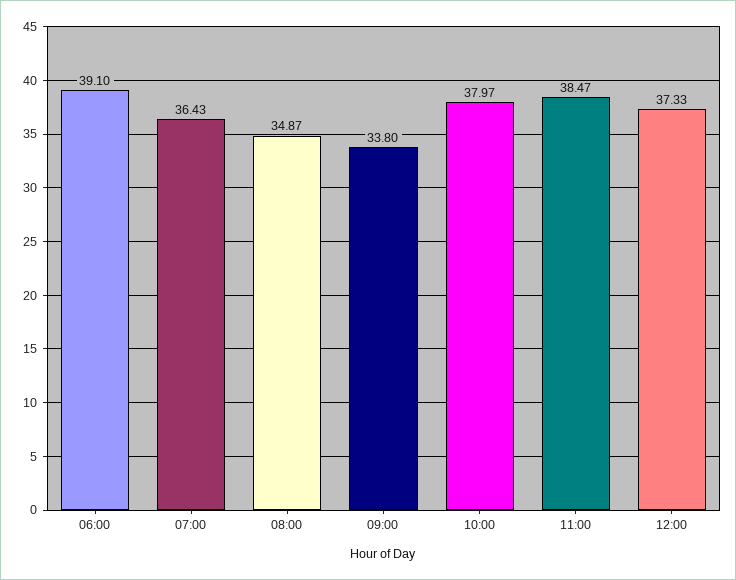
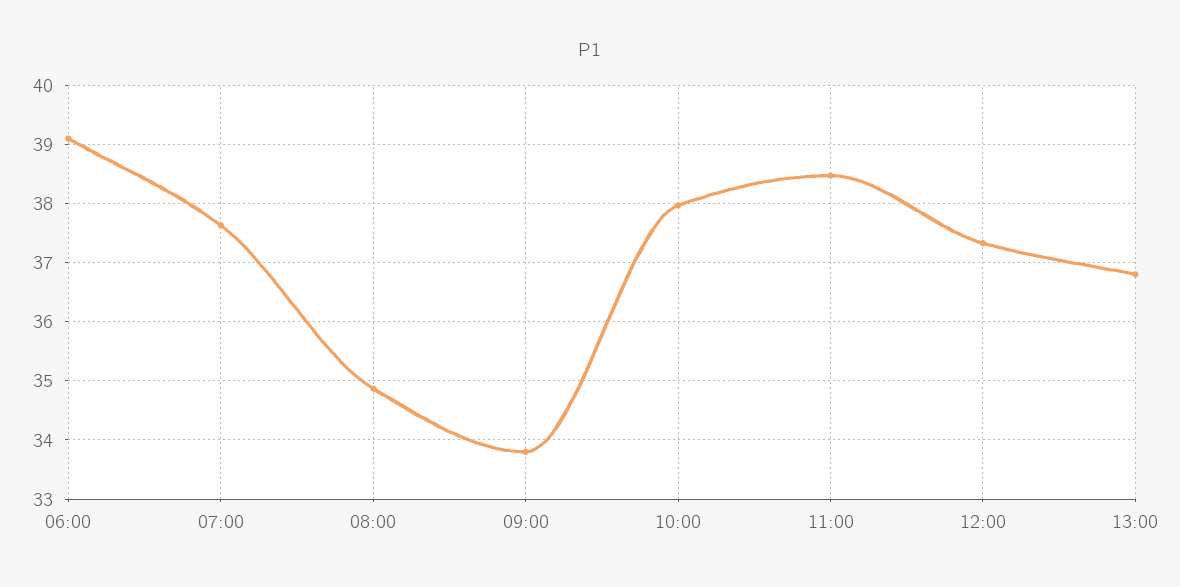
07:00: 36.43 -> 37.6
13:00: none -> 36.8

